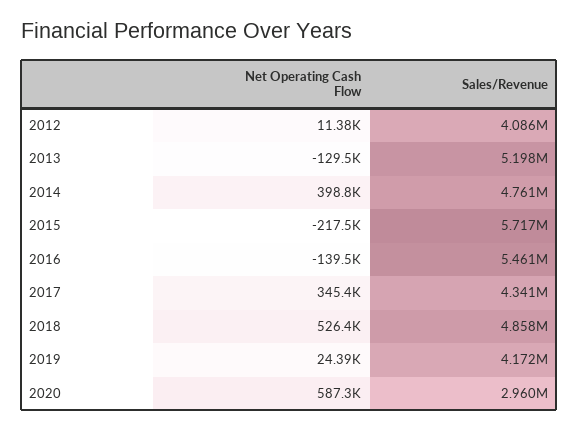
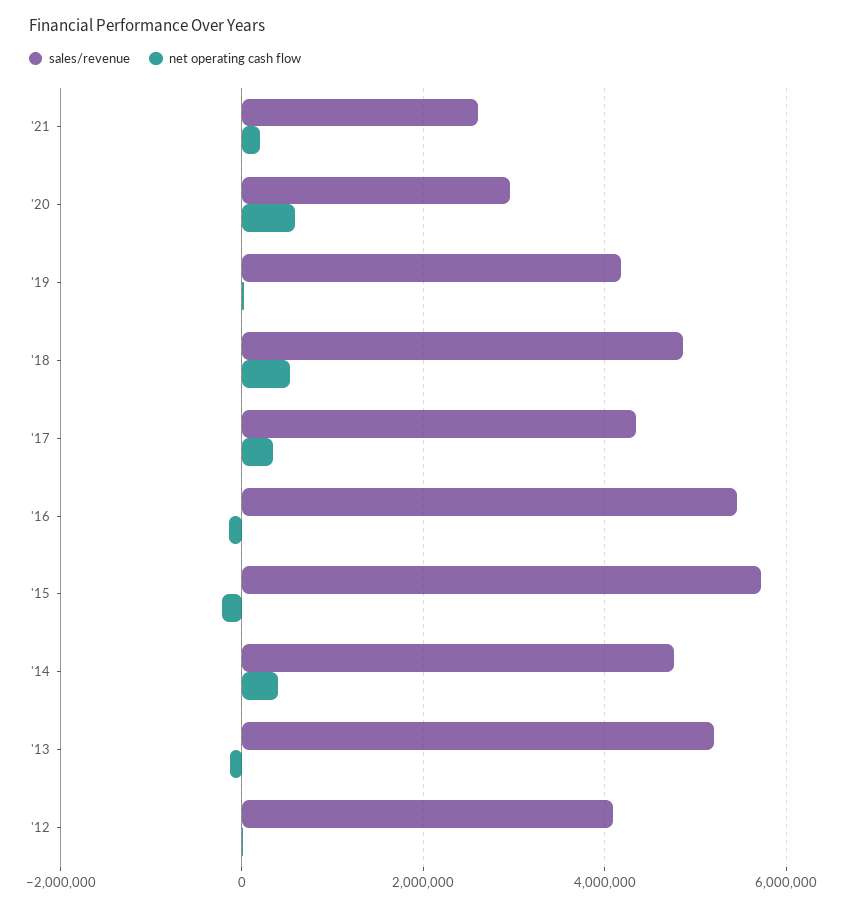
Sales/Revenue, '21: none -> 2600000
Net Operating Cash Flow, '21: none -> 200000

